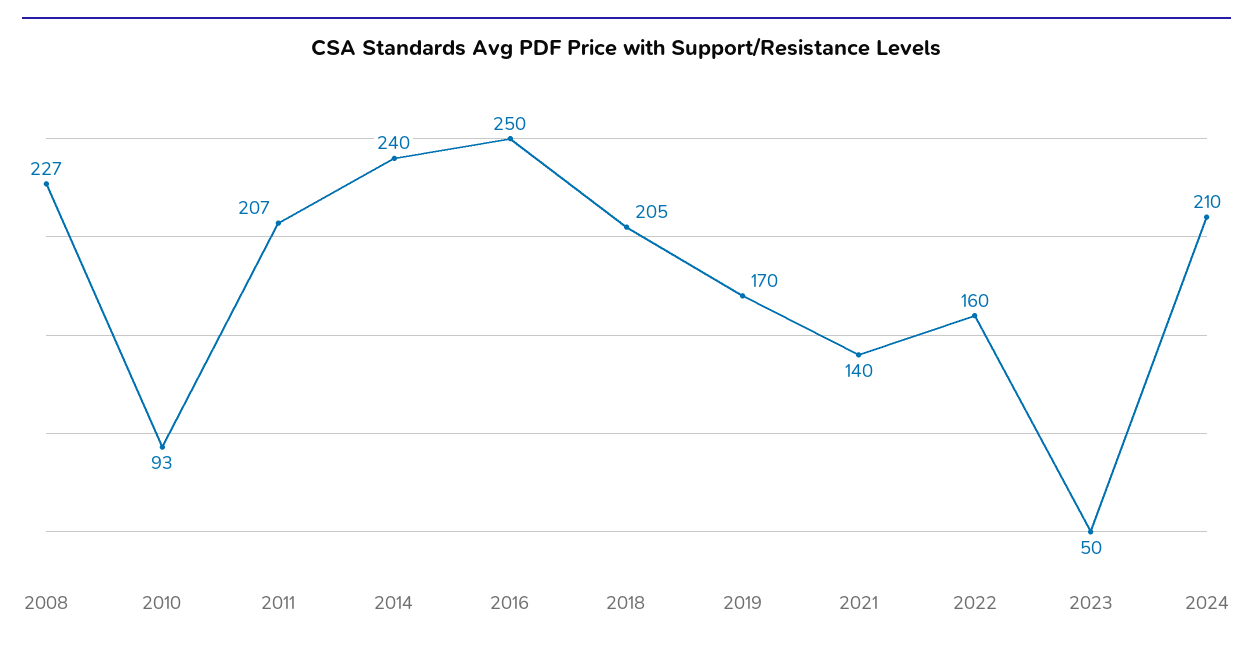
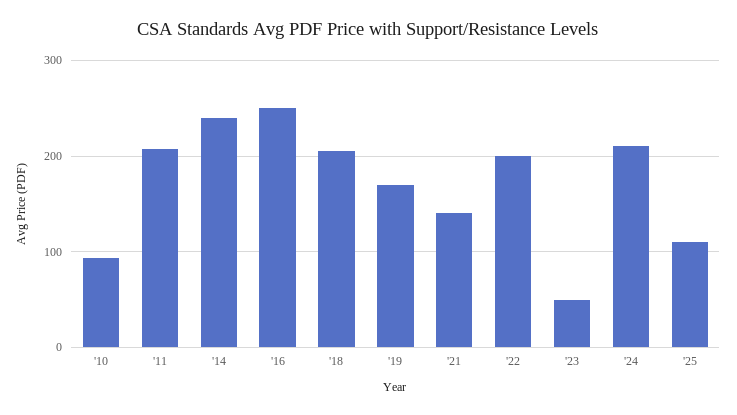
2008: 227 -> none
2022: 160 -> 200
'25: none -> 110

